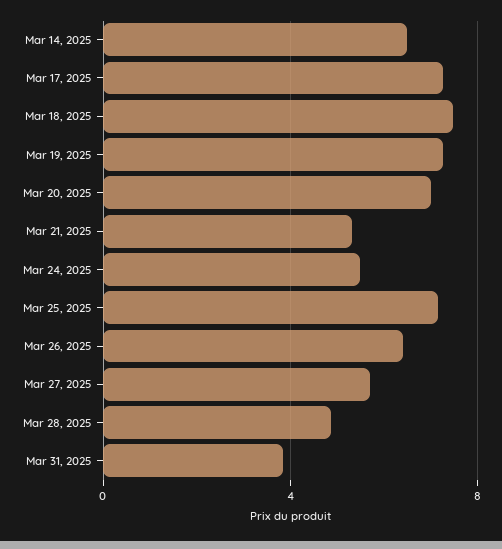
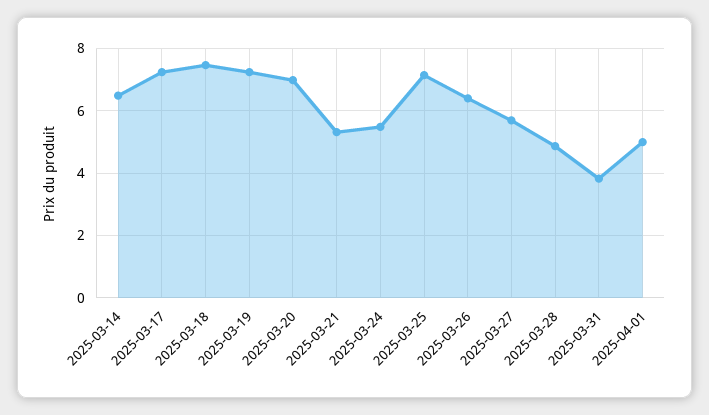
2025-04-01: none -> 5

